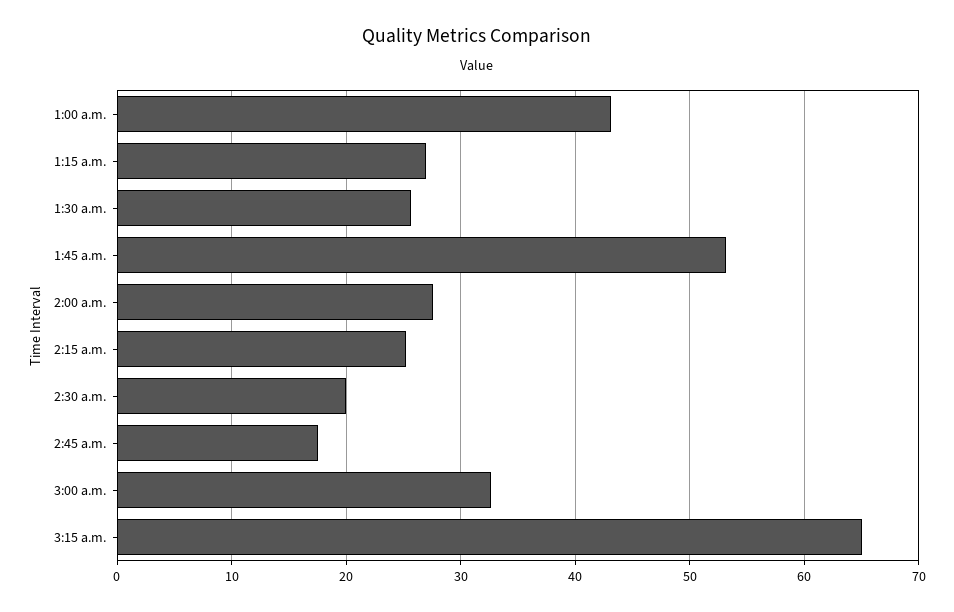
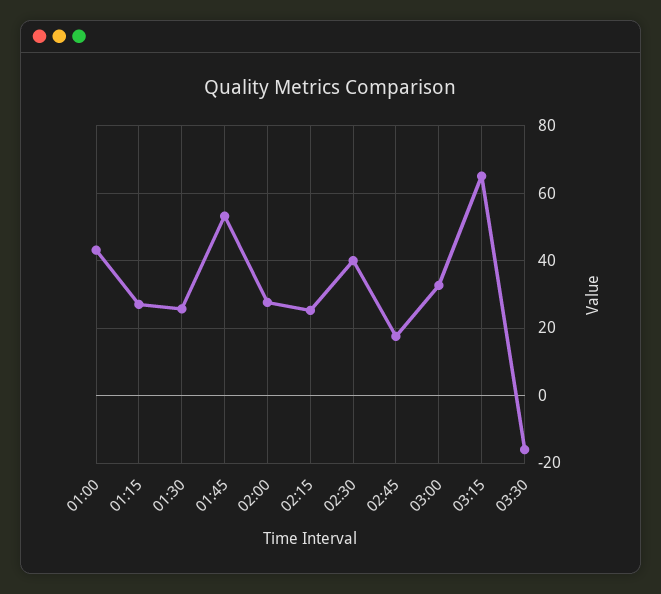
2:30 a.m.: 20 -> 40
03:30: none -> -16

